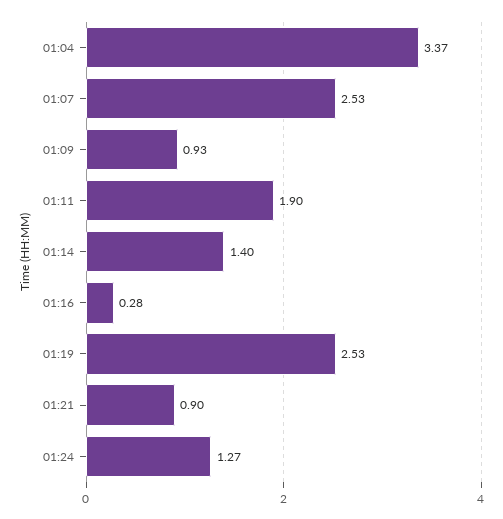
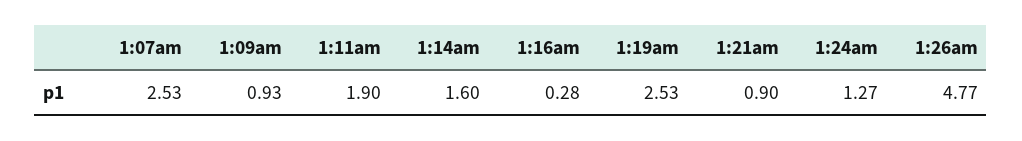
01:04: 3.37 -> none
01:14: 1.4 -> 1.6
1:26am: none -> 4.77

